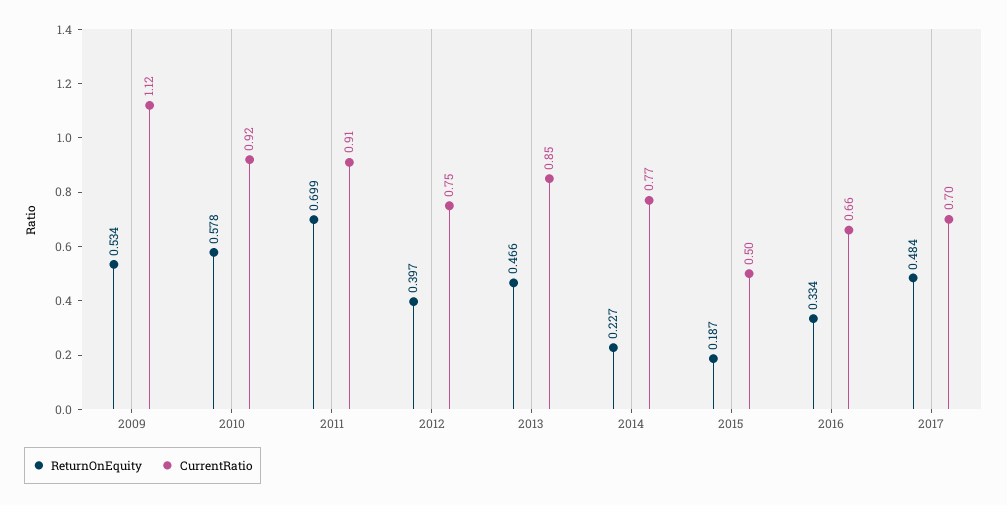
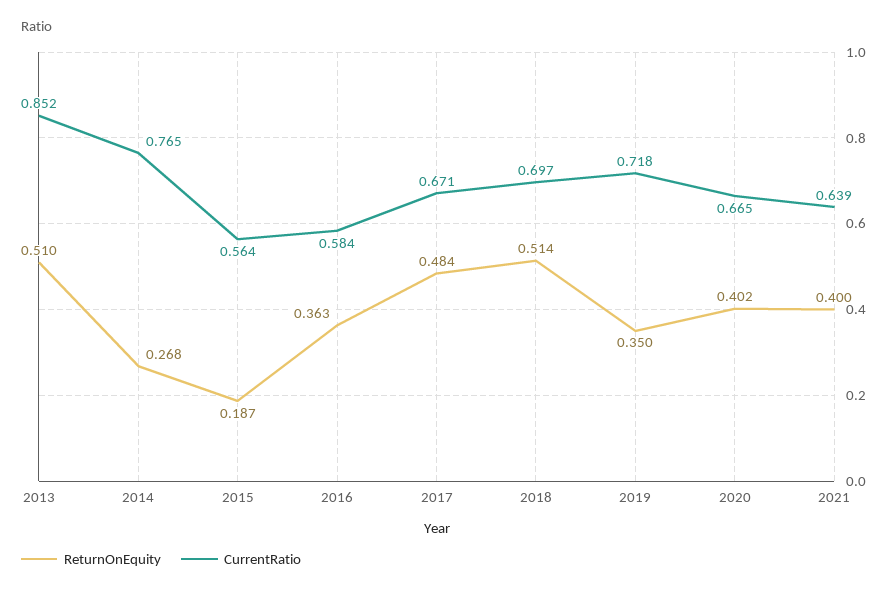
ReturnOnEquity, 2009: 0.534 -> none
CurrentRatio, 2009: 1.12 -> none
ReturnOnEquity, 2010: 0.578 -> none
CurrentRatio, 2010: 0.92 -> none
ReturnOnEquity, 2011: 0.699 -> none
CurrentRatio, 2011: 0.91 -> none
ReturnOnEquity, 2012: 0.397 -> none
CurrentRatio, 2012: 0.75 -> none
ReturnOnEquity, 2013: 0.466 -> 0.51
ReturnOnEquity, 2014: 0.227 -> 0.268
CurrentRatio, 2015: 0.5 -> 0.564
ReturnOnEquity, 2016: 0.334 -> 0.363
CurrentRatio, 2016: 0.66 -> 0.584
CurrentRatio, 2017: 0.7 -> 0.671
ReturnOnEquity, 2018: none -> 0.514
CurrentRatio, 2018: none -> 0.697
ReturnOnEquity, 2019: none -> 0.35
CurrentRatio, 2019: none -> 0.718
ReturnOnEquity, 2020: none -> 0.402
CurrentRatio, 2020: none -> 0.665
ReturnOnEquity, 2021: none -> 0.4
CurrentRatio, 2021: none -> 0.639

